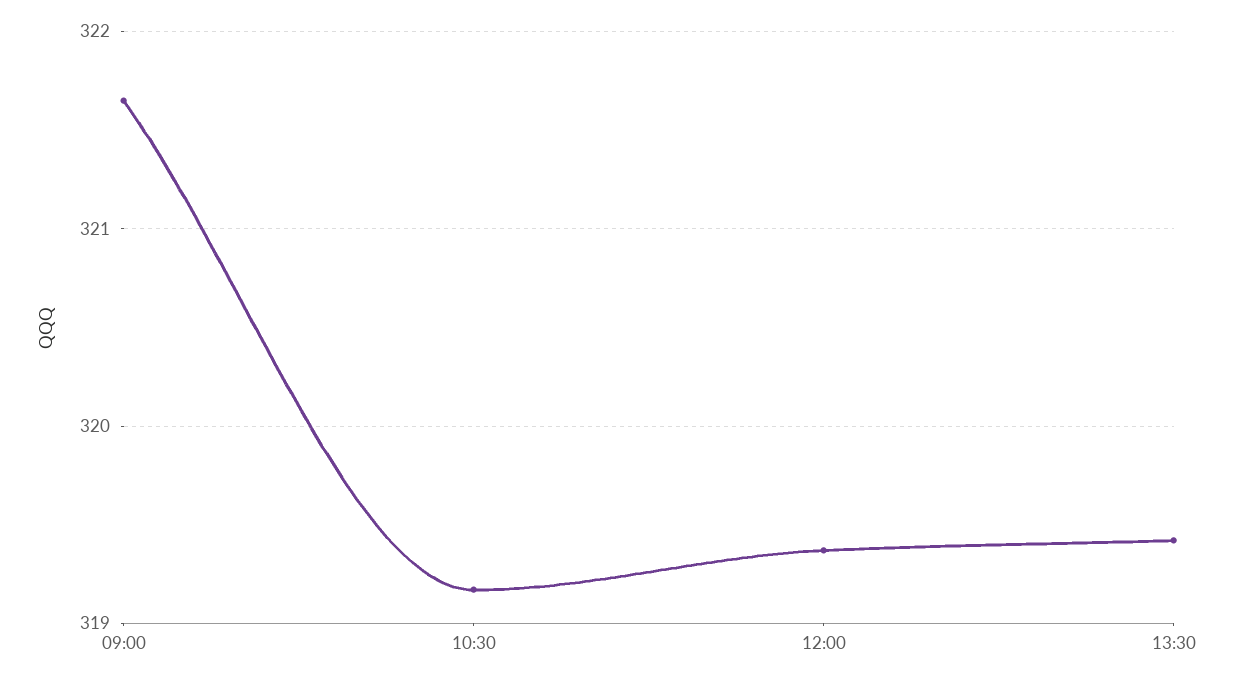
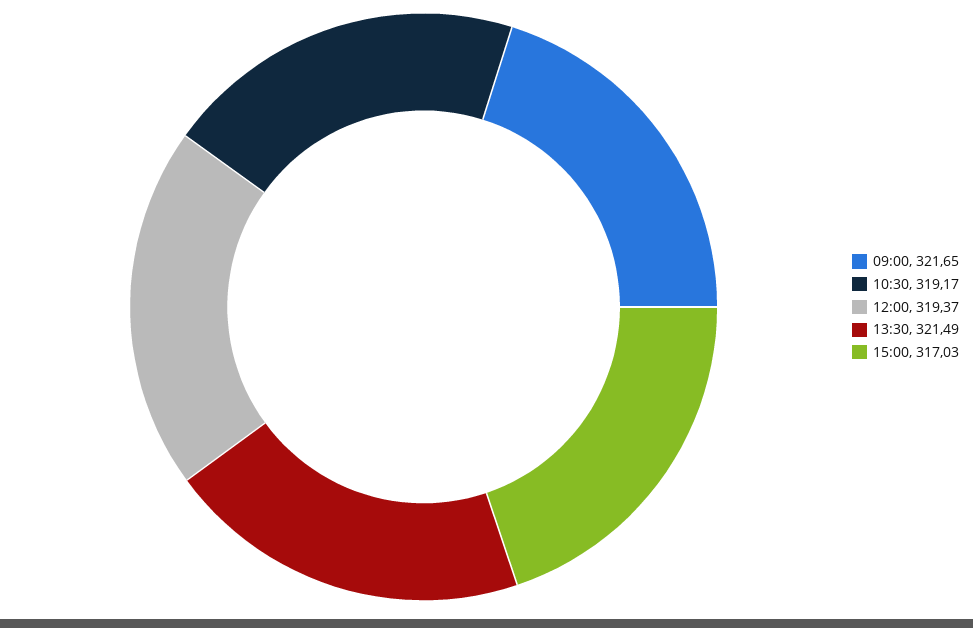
13:30: 319.4 -> 321.49
15:00: none -> 317.03

